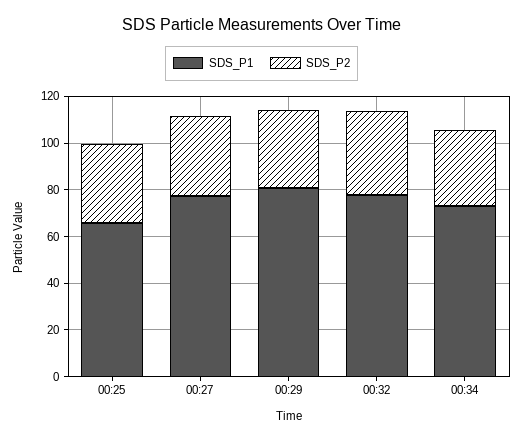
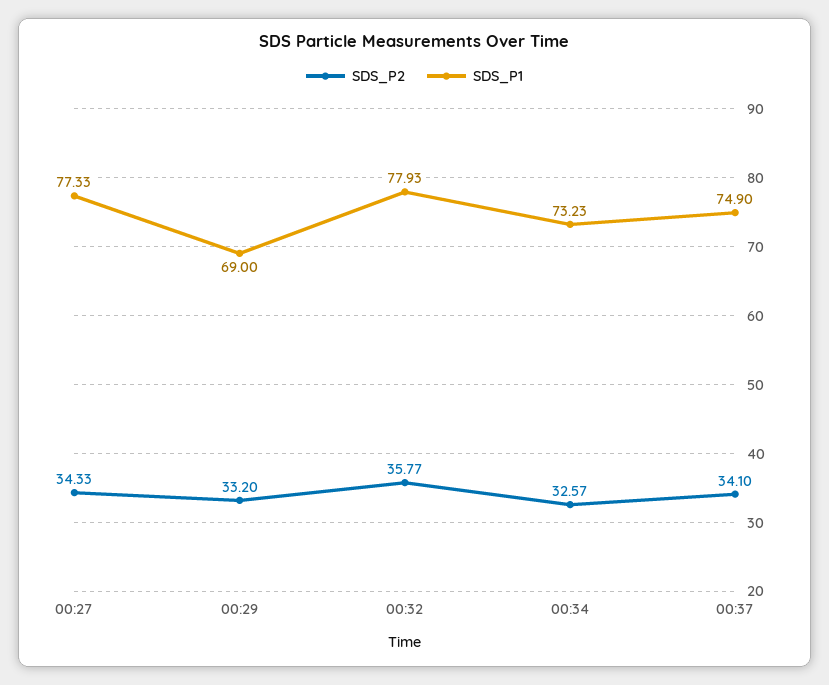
SDS_P1, 00:25: 65 -> none
SDS_P2, 00:25: 35 -> none
SDS_P1, 00:29: 80 -> 69
SDS_P2, 00:37: none -> 34.1
SDS_P1, 00:37: none -> 74.9

